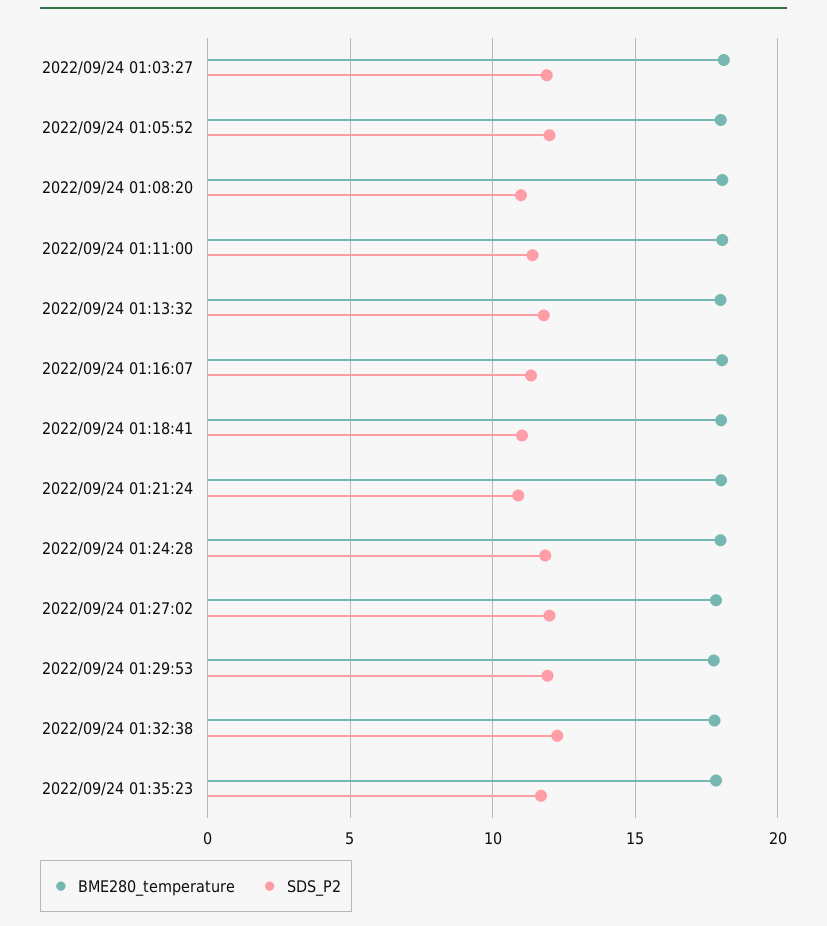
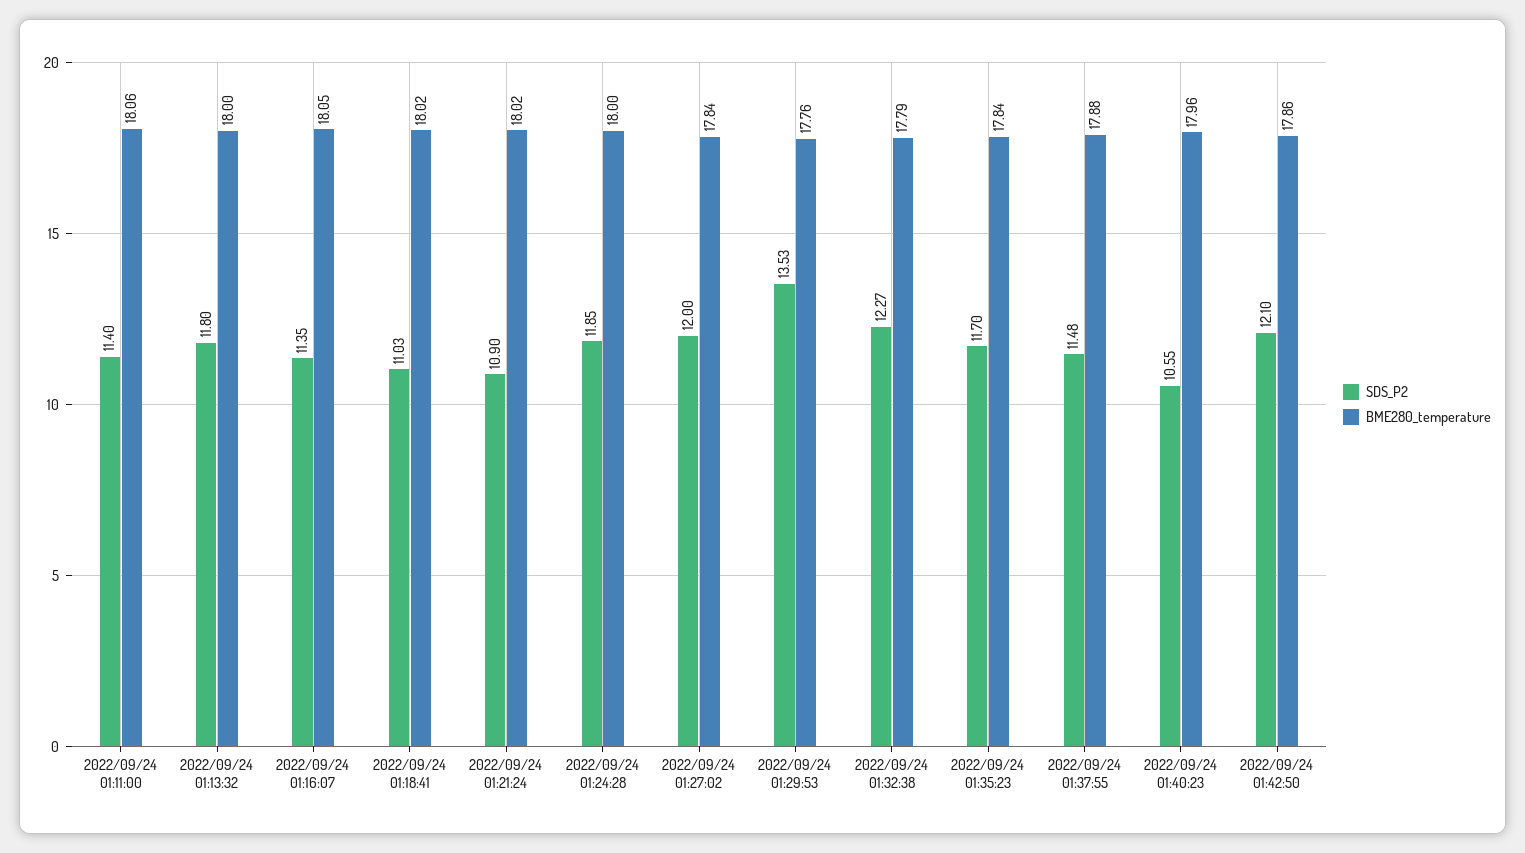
BME280_temperature, 2022/09/24 01:03:27: 18 -> none
SDS_P2, 2022/09/24 01:03:27: 12 -> none
BME280_temperature, 2022/09/24 01:05:52: 18 -> none
SDS_P2, 2022/09/24 01:05:52: 12 -> none
BME280_temperature, 2022/09/24 01:08:20: 18 -> none
SDS_P2, 2022/09/24 01:08:20: 11 -> none
SDS_P2, 2022/09/24 01:29:53: 12 -> 13.53
SDS_P2, 2022/09/24 01:37:55: none -> 11.48
BME280_temperature, 2022/09/24 01:37:55: none -> 17.88
SDS_P2, 2022/09/24 01:40:23: none -> 10.55
BME280_temperature, 2022/09/24 01:40:23: none -> 17.96
SDS_P2, 2022/09/24 01:42:50: none -> 12.1
BME280_temperature, 2022/09/24 01:42:50: none -> 17.86

